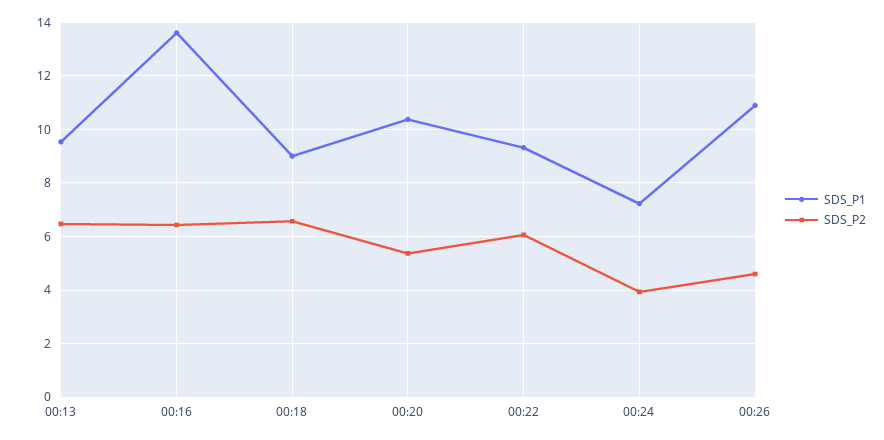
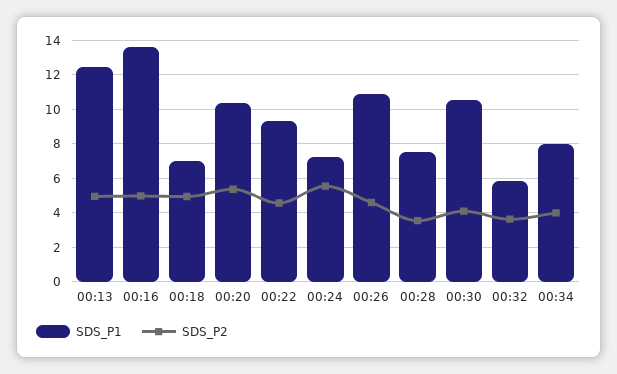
SDS_P1, 00:13: 9.5 -> 12.5
SDS_P2, 00:13: 6.5 -> 5
SDS_P2, 00:16: 6.5 -> 5
SDS_P1, 00:18: 9 -> 7
SDS_P2, 00:18: 6.5 -> 5
SDS_P2, 00:22: 6 -> 4.5
SDS_P2, 00:24: 4 -> 5.5
SDS_P1, 00:28: none -> 7.5
SDS_P2, 00:28: none -> 3.5
SDS_P1, 00:30: none -> 10.5
SDS_P2, 00:30: none -> 4
SDS_P1, 00:32: none -> 6
SDS_P2, 00:32: none -> 3.5
SDS_P1, 00:34: none -> 8
SDS_P2, 00:34: none -> 4

